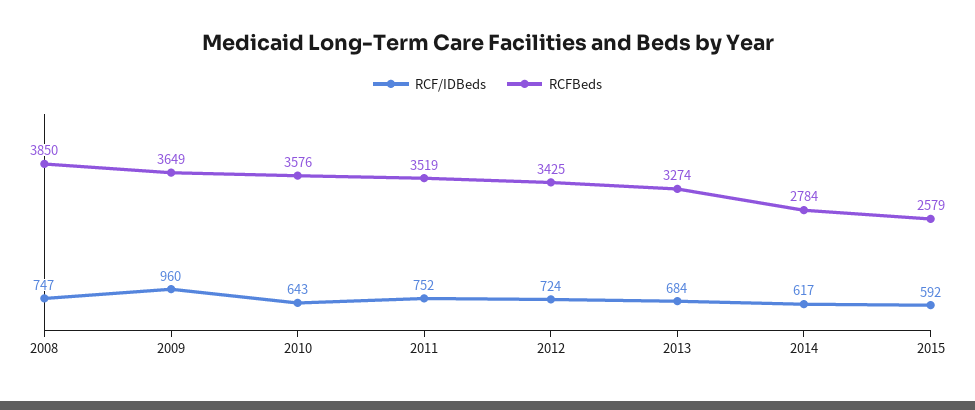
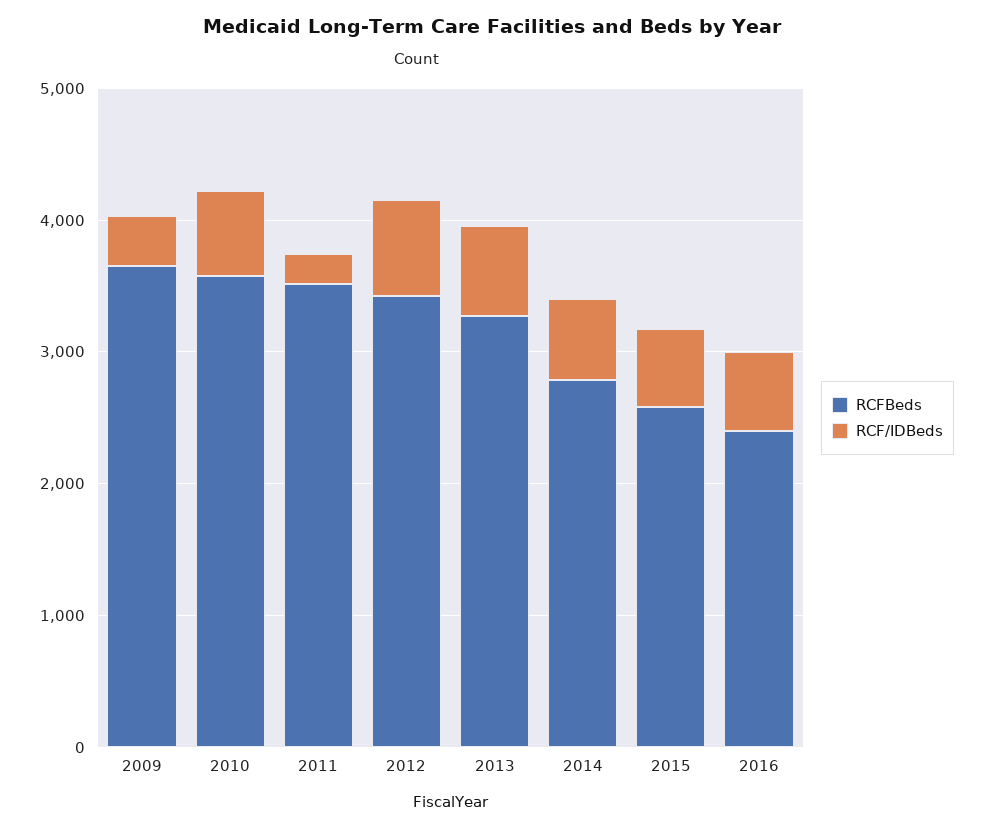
RCF/IDBeds, 2008: 747 -> none
RCFBeds, 2008: 3850 -> none
RCF/IDBeds, 2009: 960 -> 400
RCF/IDBeds, 2011: 752 -> 200
RCFBeds, 2016: none -> 2400
RCF/IDBeds, 2016: none -> 600

